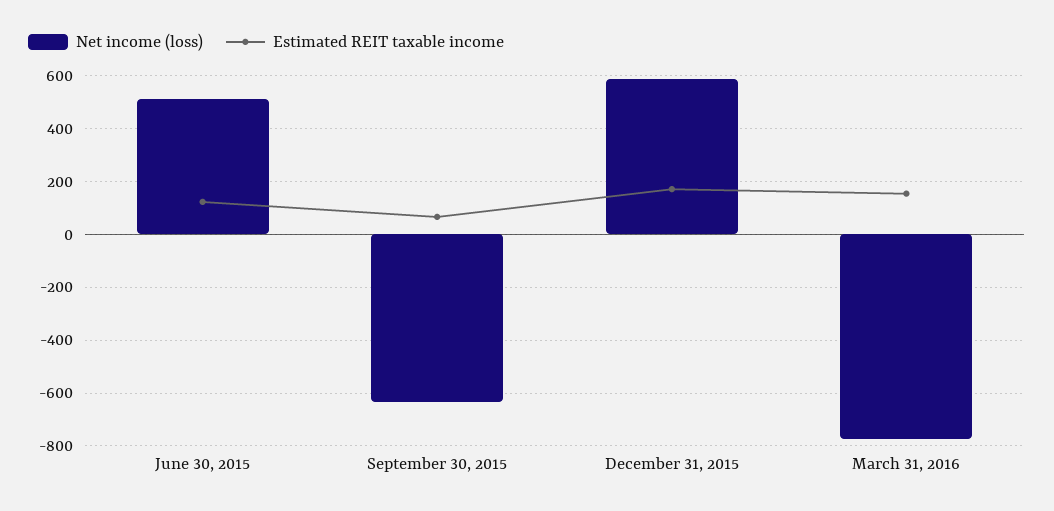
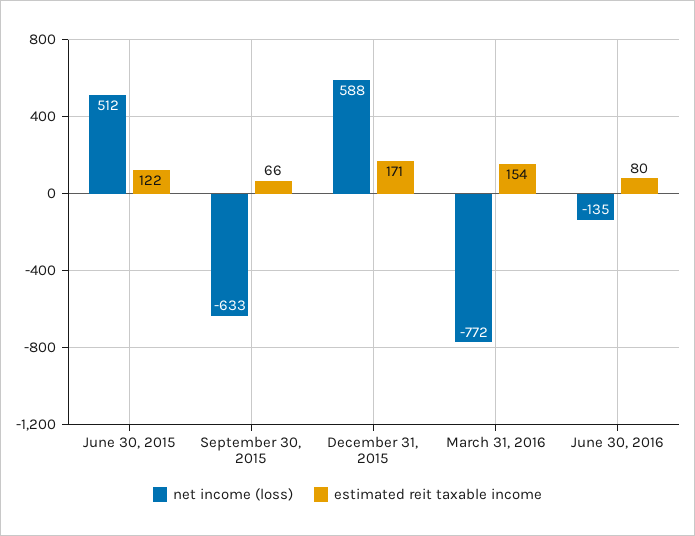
Net income (loss), June 30, 2016: none -> -135
Estimated REIT taxable income, June 30, 2016: none -> 80

